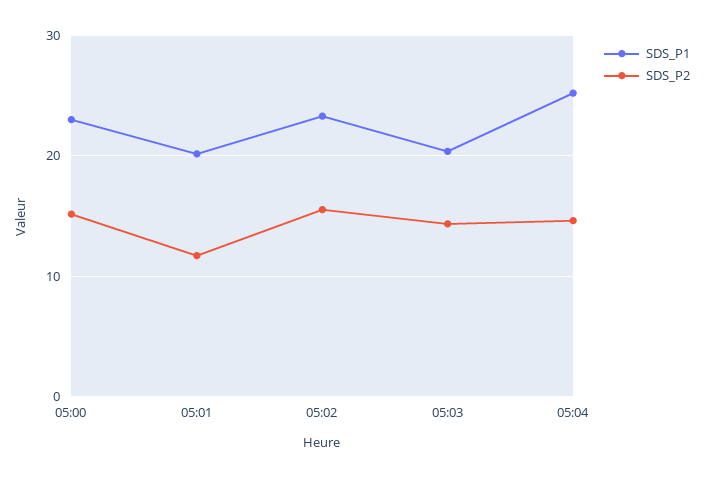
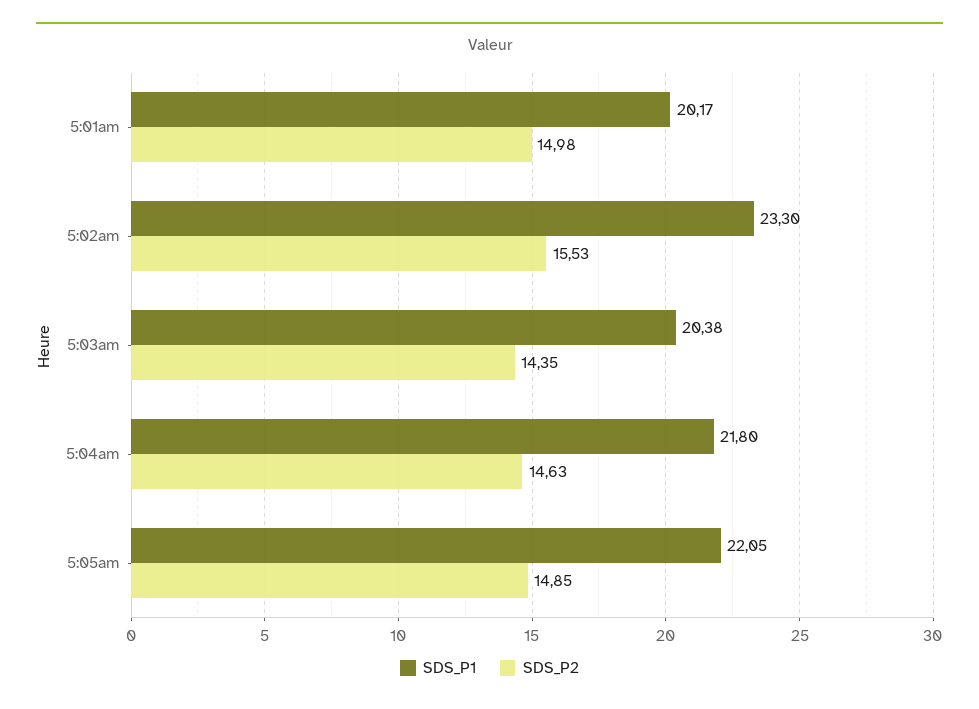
SDS_P1, 05:00: 23 -> none
SDS_P2, 05:00: 15 -> none
SDS_P2, 05:01: 12 -> 14.98
SDS_P1, 05:04: 25 -> 21.8
SDS_P1, 5:05am: none -> 22.05
SDS_P2, 5:05am: none -> 14.85

